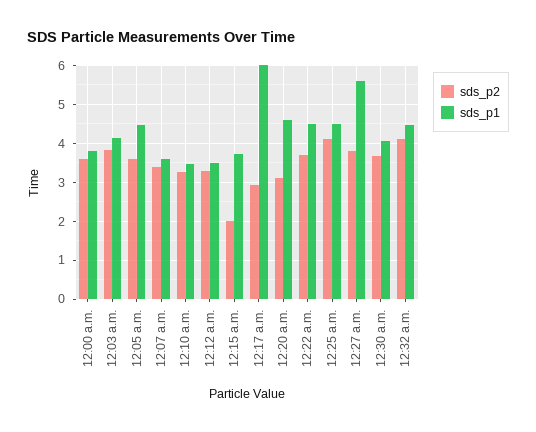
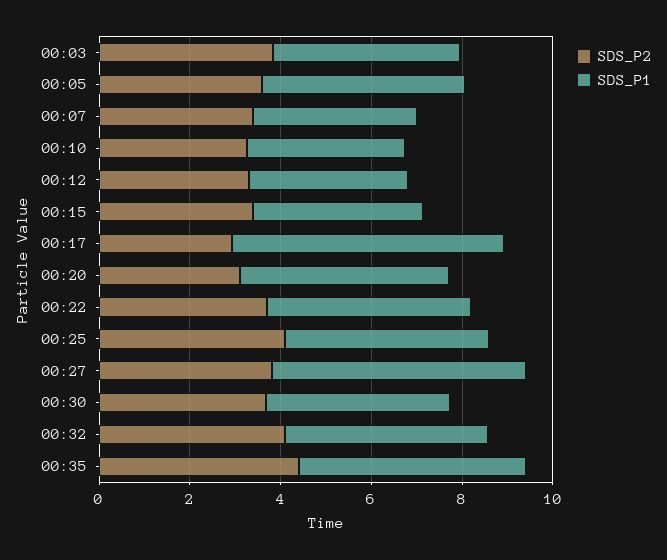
sds_p2, 12:00 a.m.: 3.6 -> none
sds_p1, 12:00 a.m.: 3.8 -> none
sds_p2, 12:15 a.m.: 2 -> 3.5
sds_p2, 00:35: none -> 4.5
sds_p1, 00:35: none -> 5

